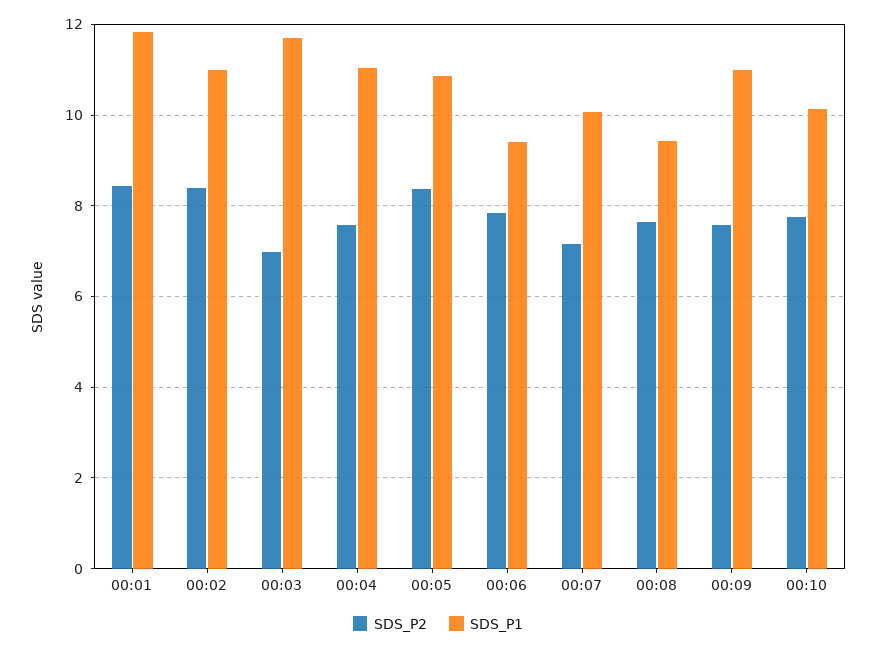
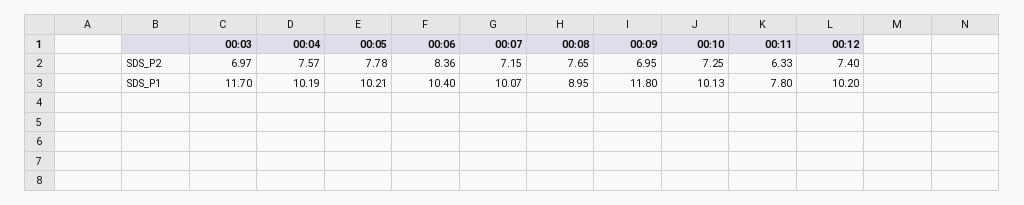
SDS_P2, 00:01: 8.4 -> none
SDS_P1, 00:01: 11.8 -> none
SDS_P2, 00:02: 8.4 -> none
SDS_P1, 00:02: 11 -> none
SDS_P1, 00:04: 11 -> 10.19
SDS_P2, 00:05: 8.4 -> 7.78
SDS_P1, 00:05: 10.8 -> 10.21
SDS_P2, 00:06: 7.8 -> 8.36
SDS_P1, 00:06: 9.4 -> 10.4
SDS_P1, 00:08: 9.4 -> 8.95
SDS_P2, 00:09: 7.6 -> 6.95
SDS_P1, 00:09: 11 -> 11.8
SDS_P2, 00:10: 7.8 -> 7.25
SDS_P2, 00:11: none -> 6.33
SDS_P2, 00:12: none -> 7.4
SDS_P1, 00:11: none -> 7.8
SDS_P1, 00:12: none -> 10.2

